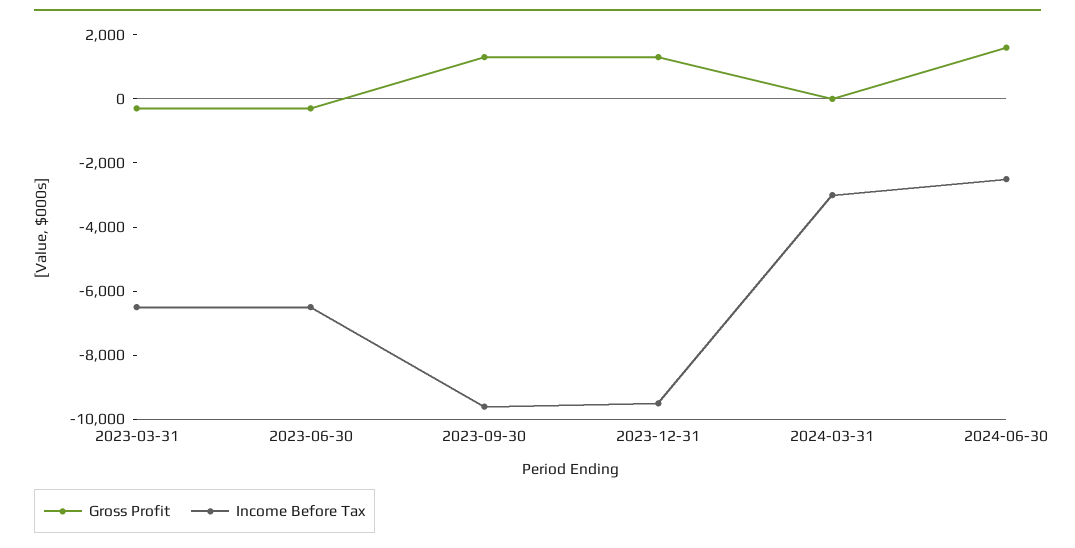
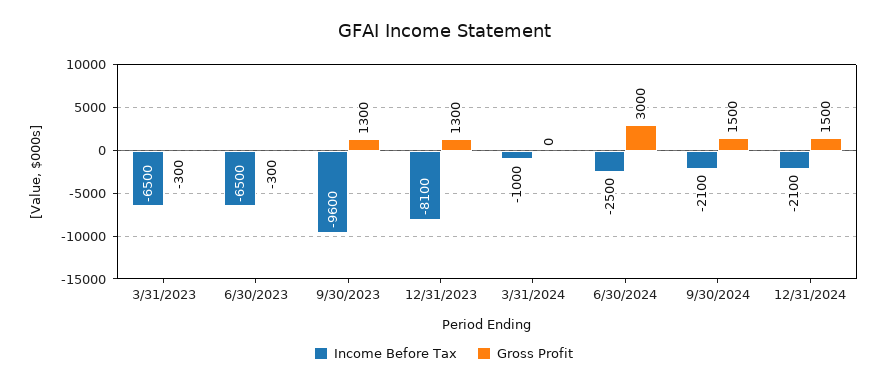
Income Before Tax, 2023-12-31: -9500 -> -8100
Income Before Tax, 2024-03-31: -3000 -> -1000
Gross Profit, 2024-06-30: 1500 -> 3000
Income Before Tax, 9/30/2024: none -> -2100
Gross Profit, 9/30/2024: none -> 1500
Income Before Tax, 12/31/2024: none -> -2100
Gross Profit, 12/31/2024: none -> 1500

